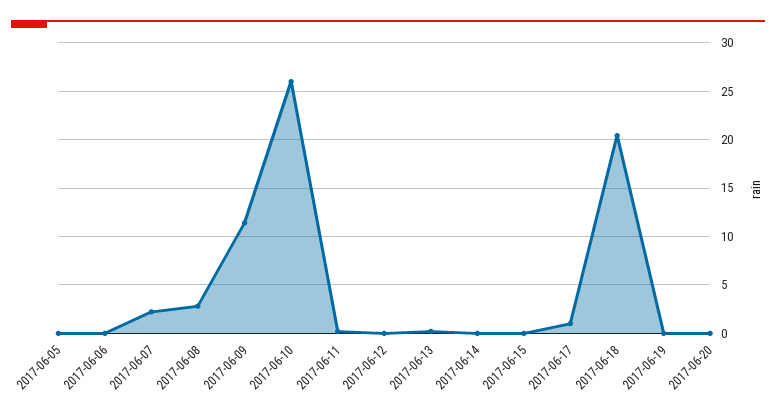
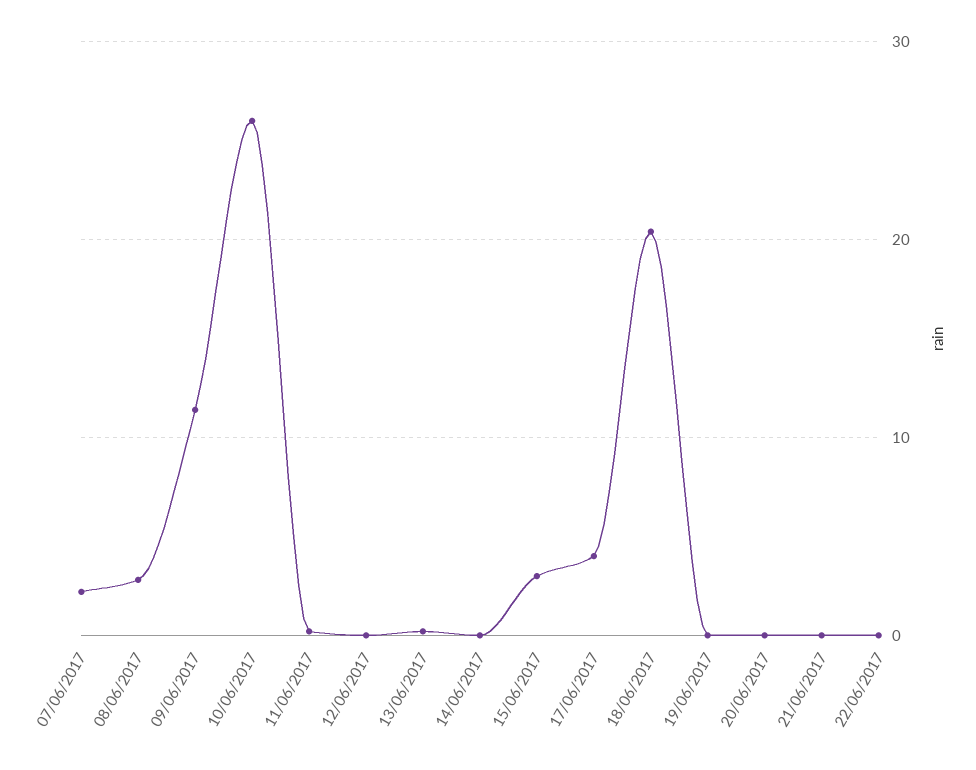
2017-06-05: 0 -> none
2017-06-06: 0 -> none
2017-06-15: 0 -> 3
2017-06-17: 1 -> 4
21/06/2017: none -> 0
22/06/2017: none -> 0

